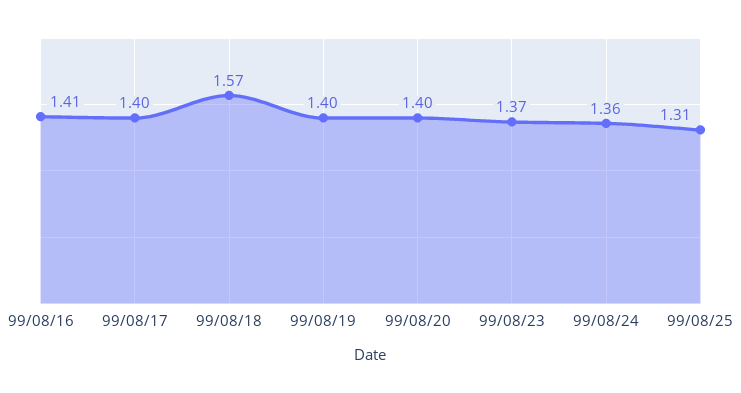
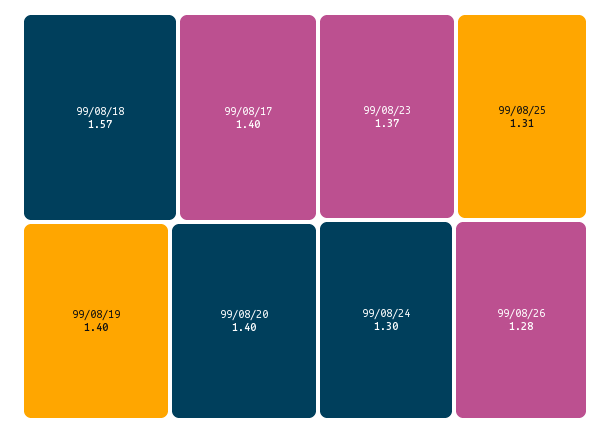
99/08/16: 1.41 -> none
99/08/24: 1.36 -> 1.3
99/08/26: none -> 1.28

